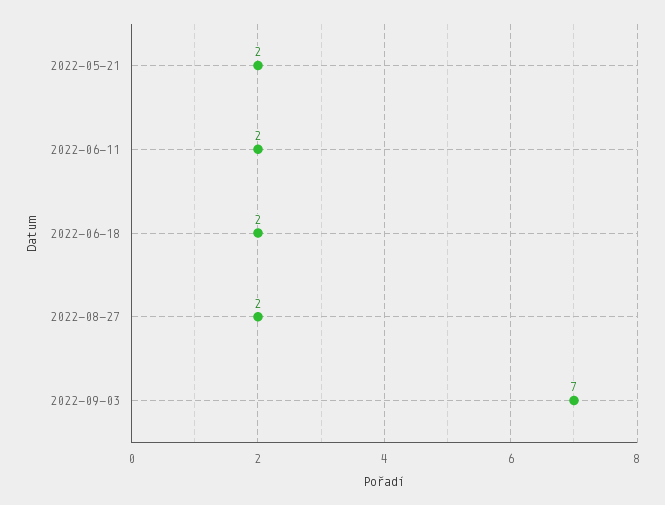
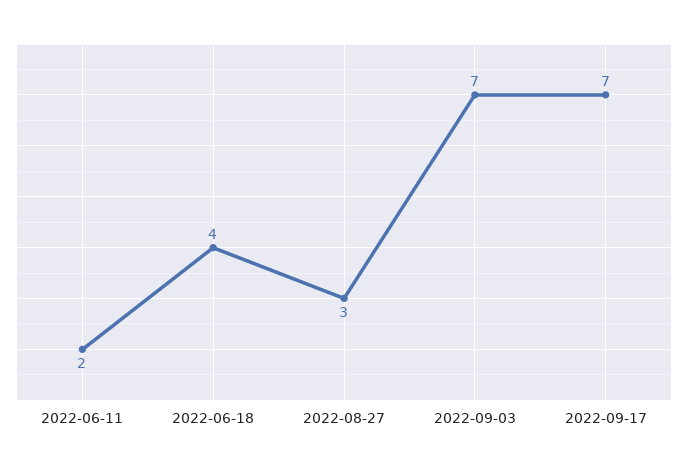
2022-05-21: 2 -> none
2022-06-18: 2 -> 4
2022-08-27: 2 -> 3
2022-09-17: none -> 7

